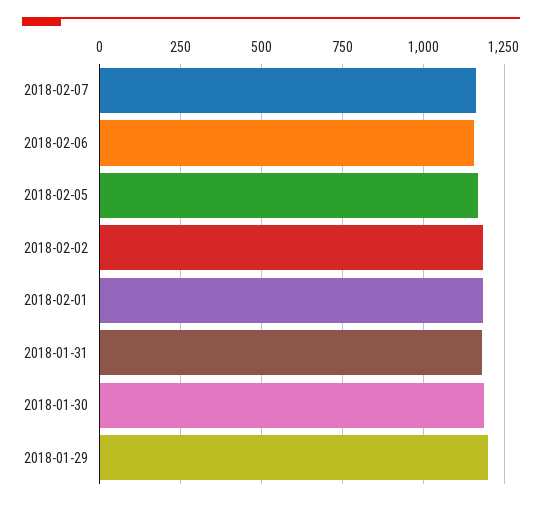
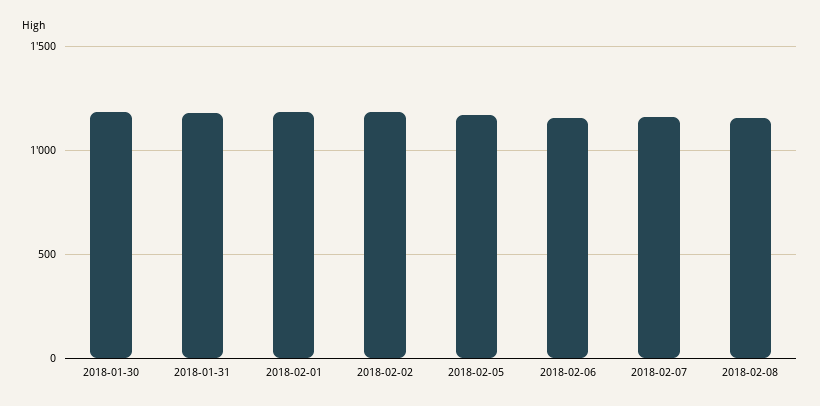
2018-01-29: 1200 -> none
2018-02-08: none -> 1150

